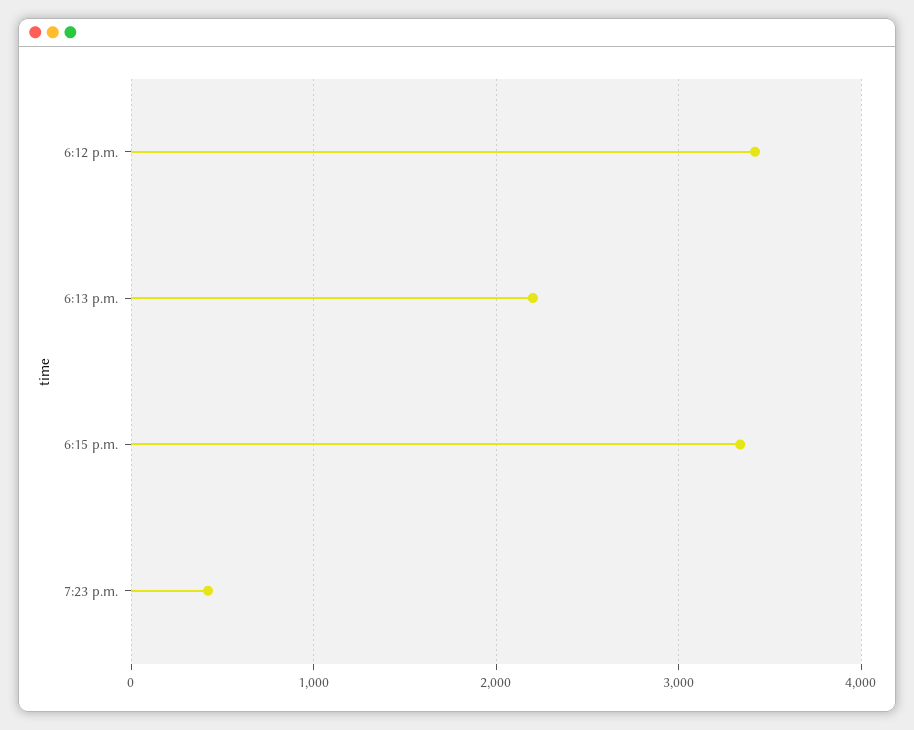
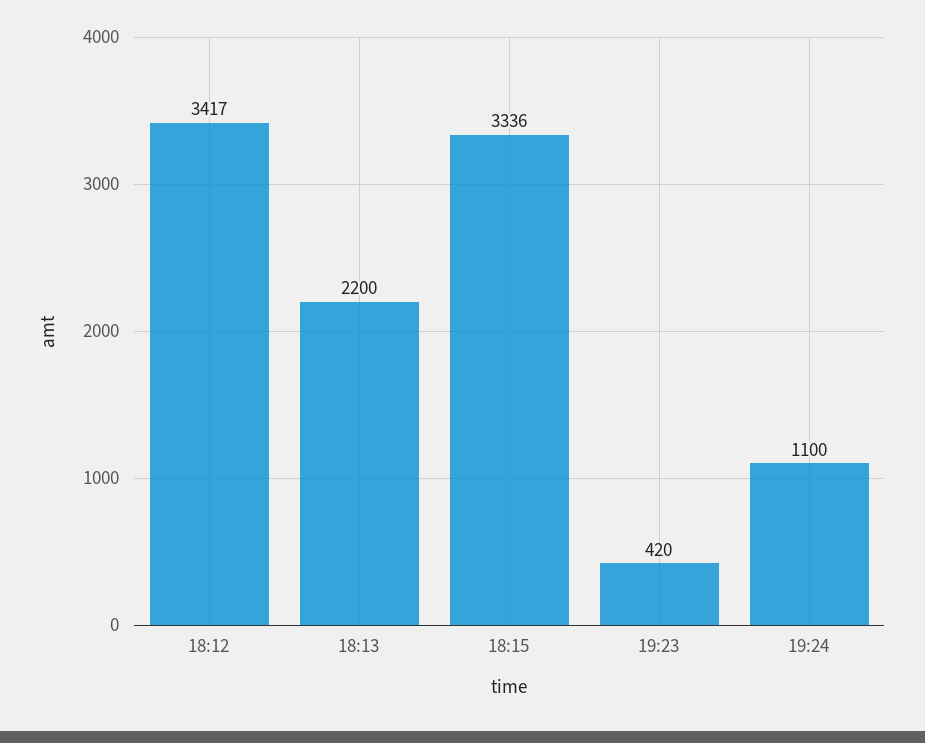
19:24: none -> 1100

